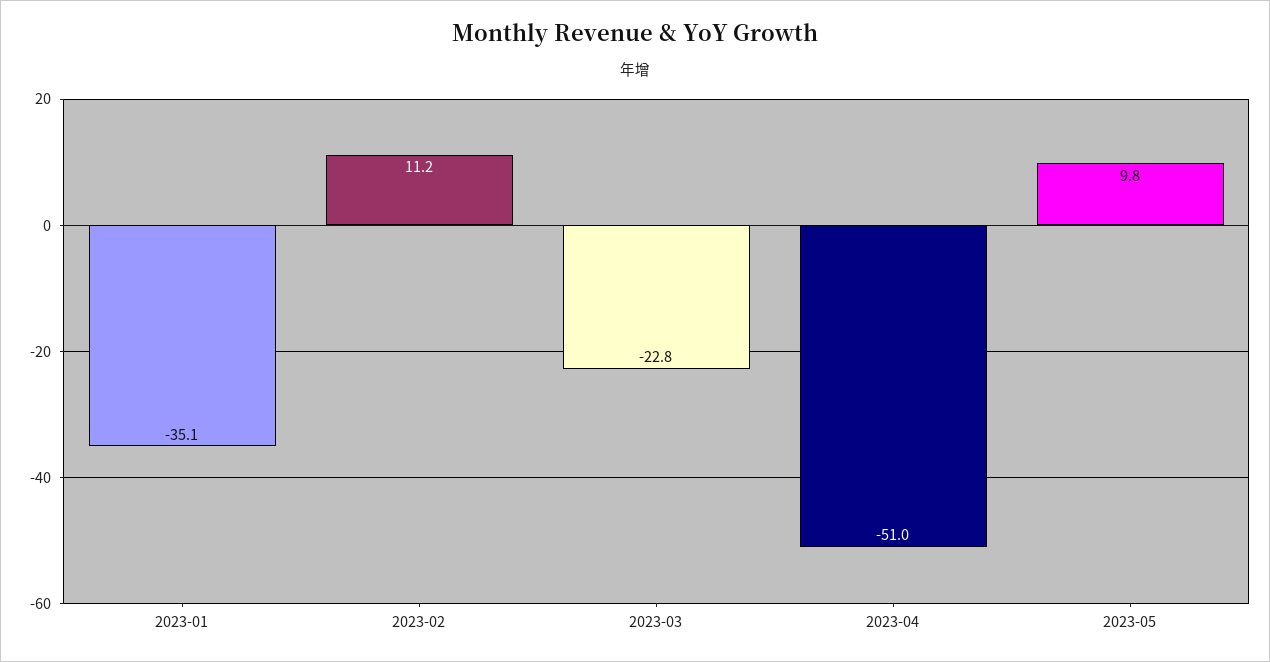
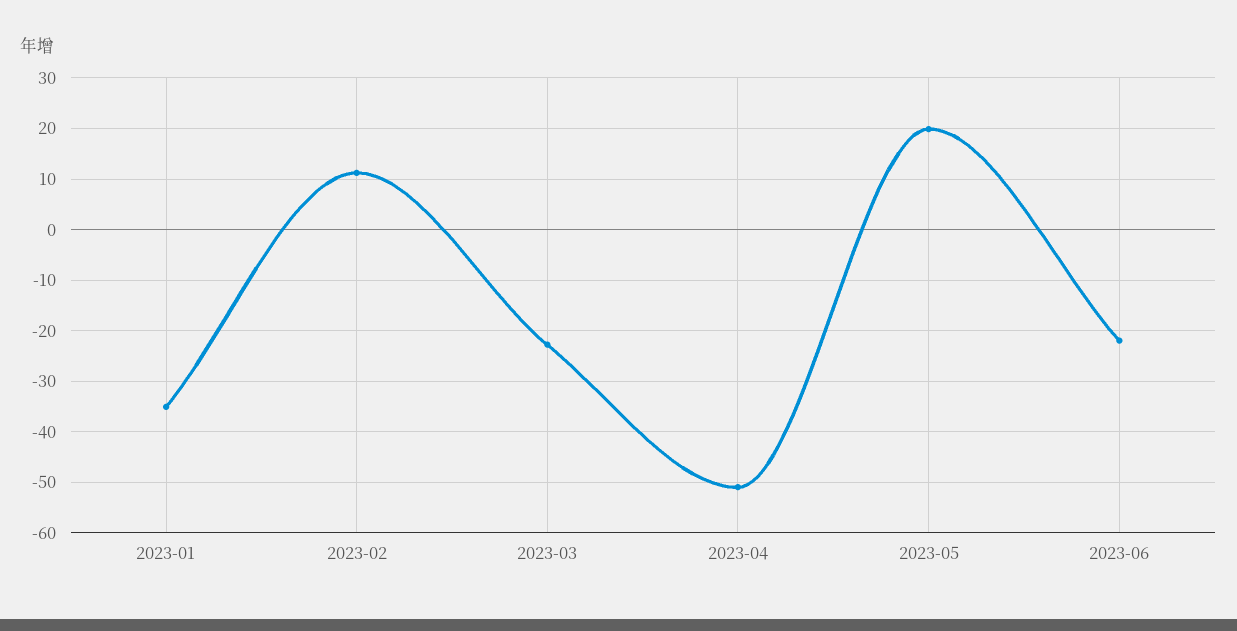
2023-05: 9.8 -> 20
2023-06: none -> -22

